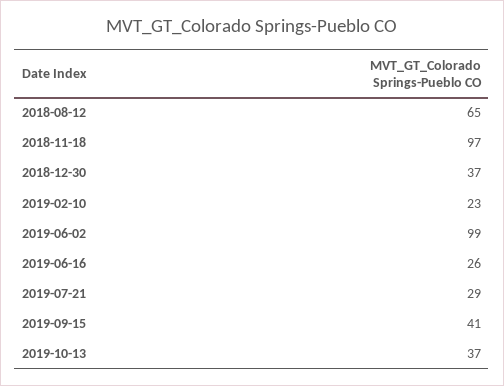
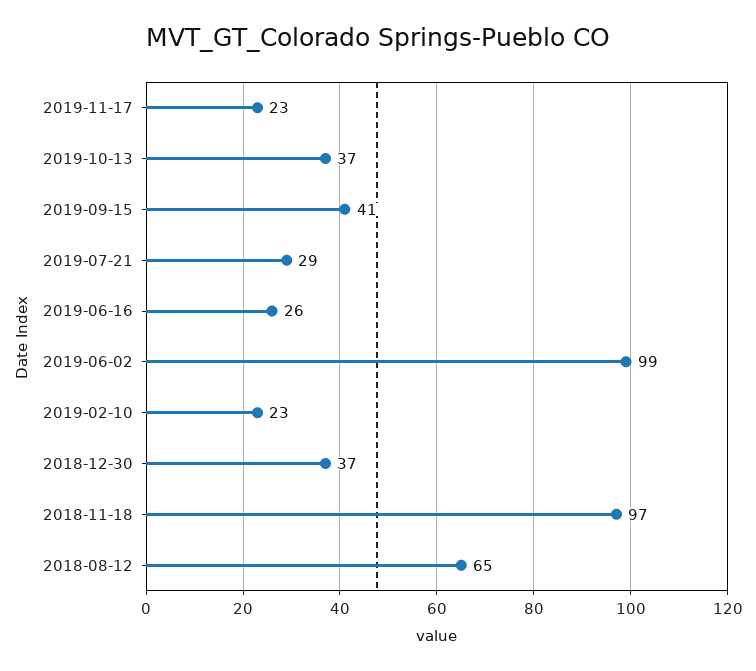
2019-11-17: none -> 23

